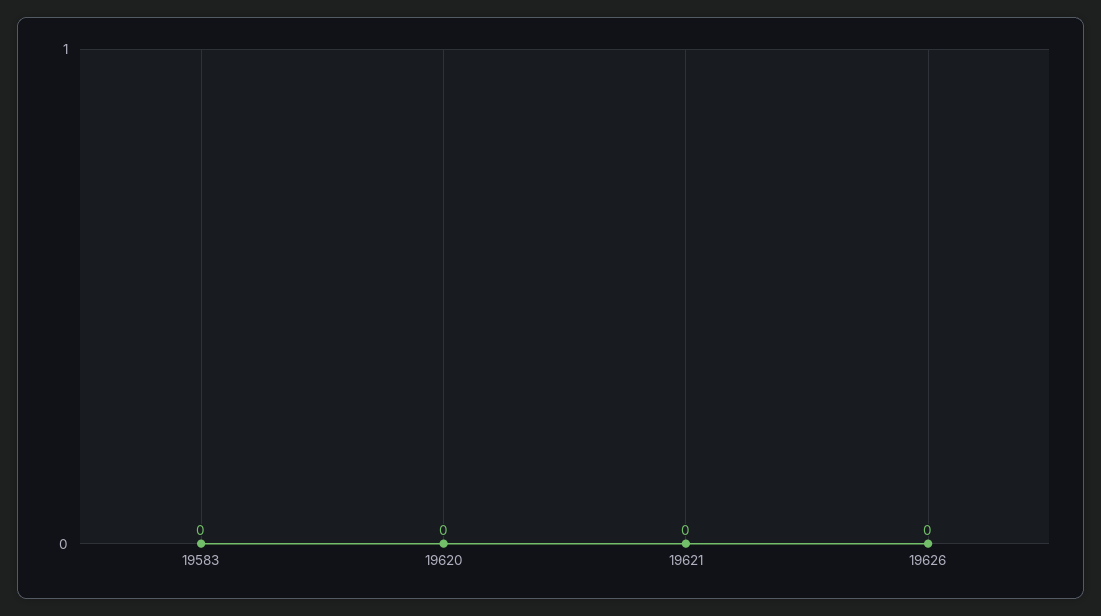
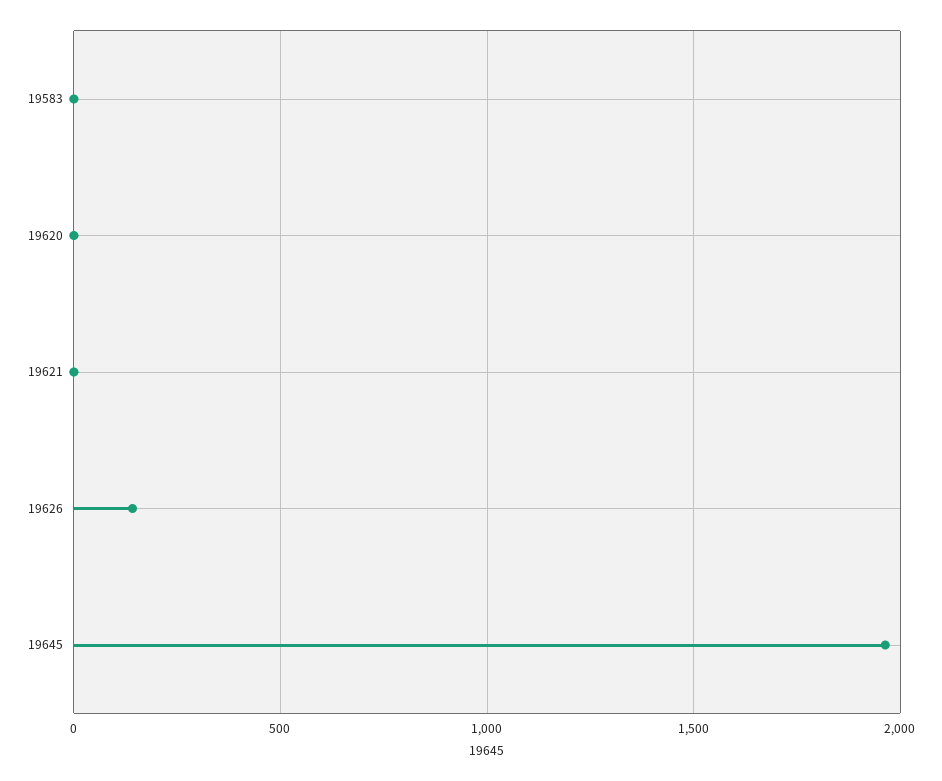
19626: 0 -> 150
19645: none -> 1950

